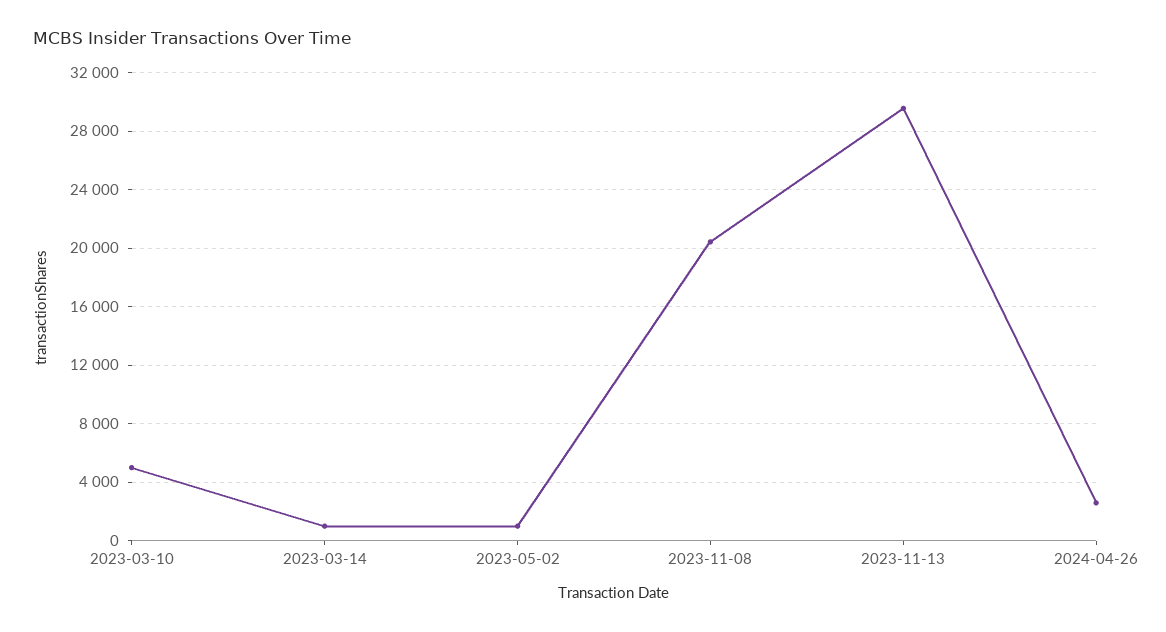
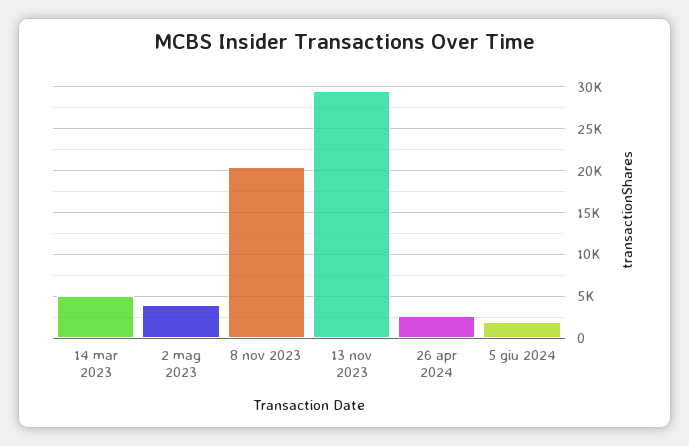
2023-03-10: 5000 -> none
2023-03-14: 1000 -> 5000
2023-05-02: 1000 -> 4000
5 giu 2024: none -> 2000

